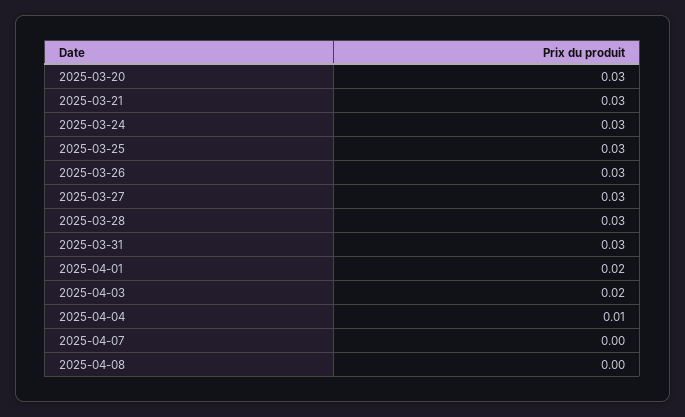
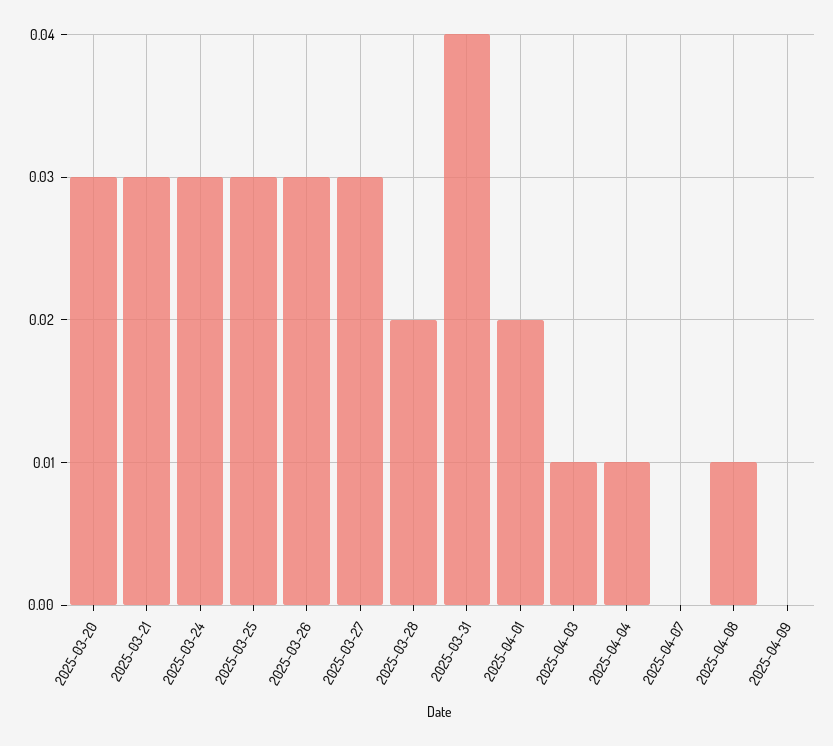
2025-03-28: 0.03 -> 0.02
2025-03-31: 0.03 -> 0.04
2025-04-03: 0.02 -> 0.01
2025-04-08: 0 -> 0.01
2025-04-09: none -> 0

